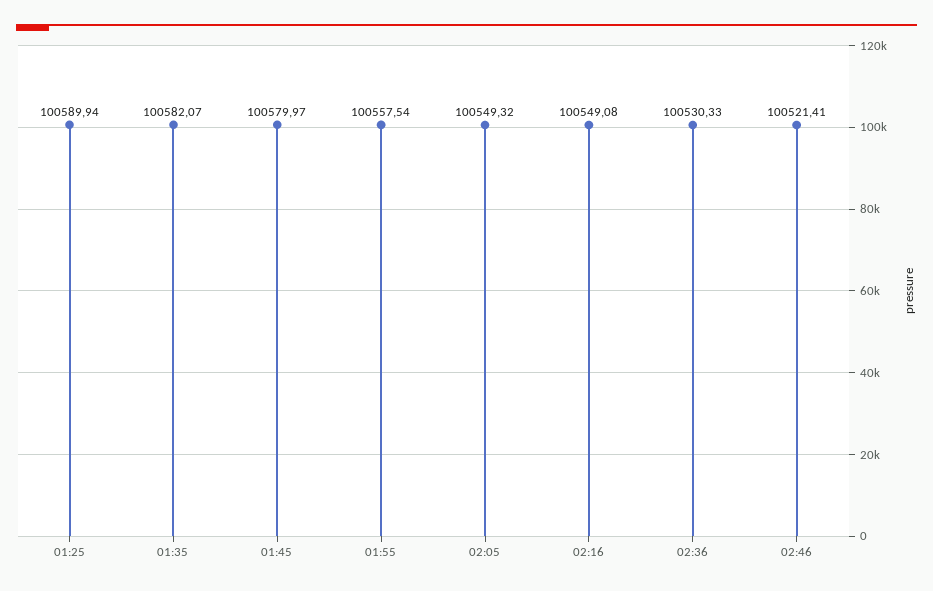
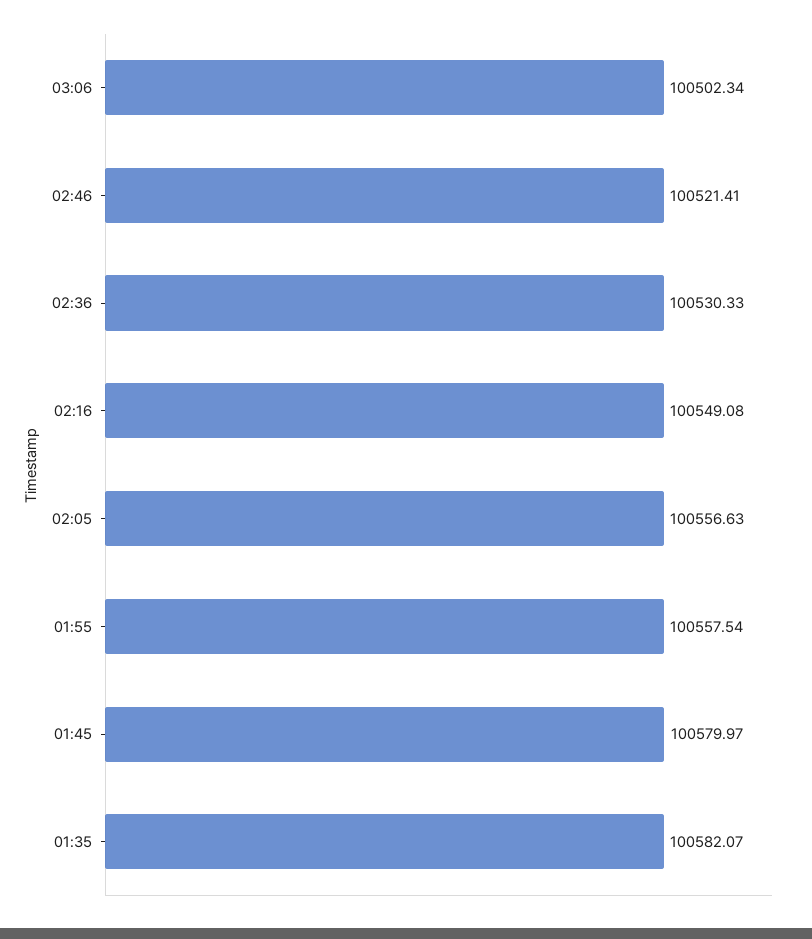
01:25: 100589.94 -> none
02:05: 100549.32 -> 100556.63
03:06: none -> 100502.34

